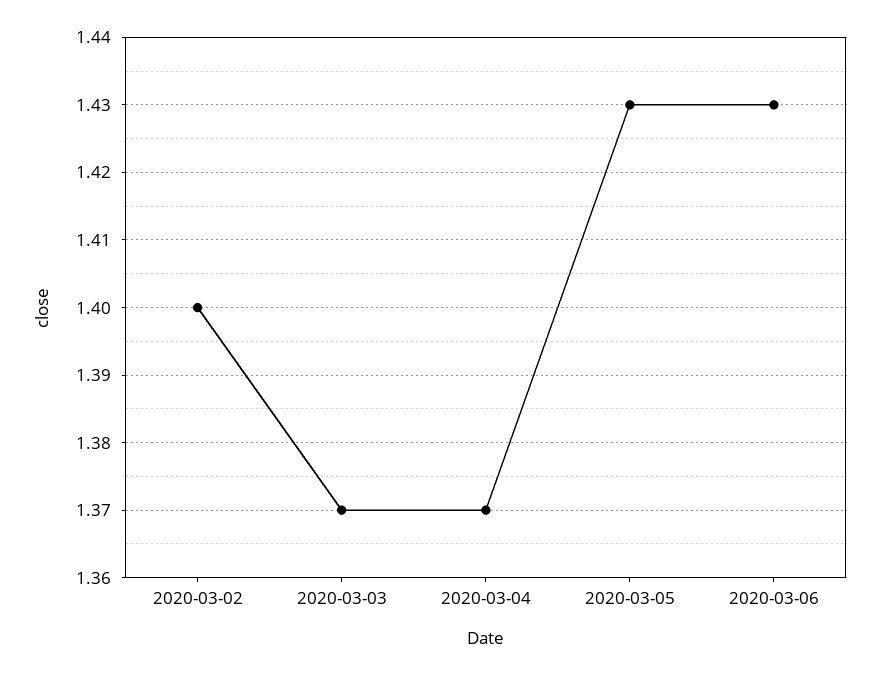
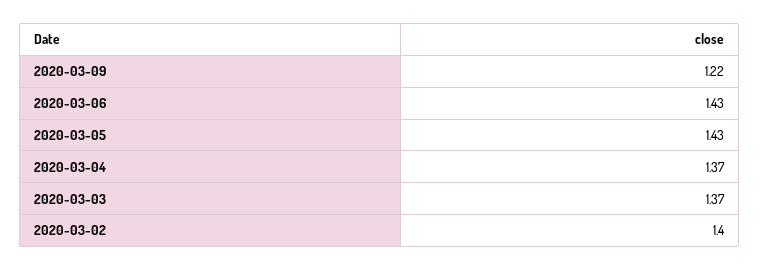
2020-03-09: none -> 1.22

